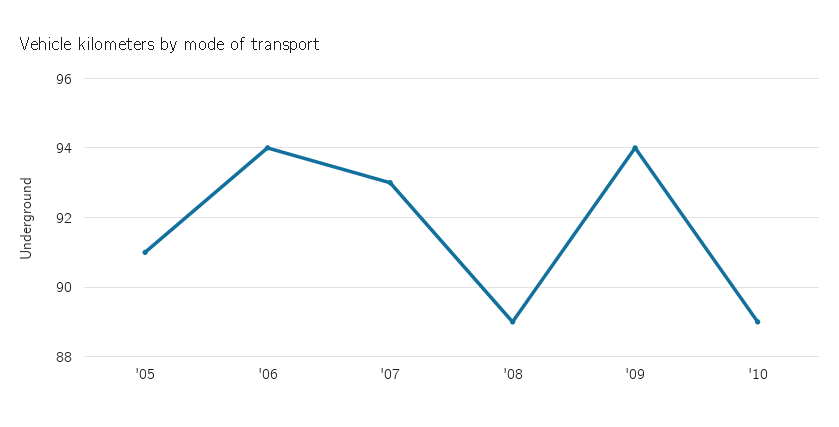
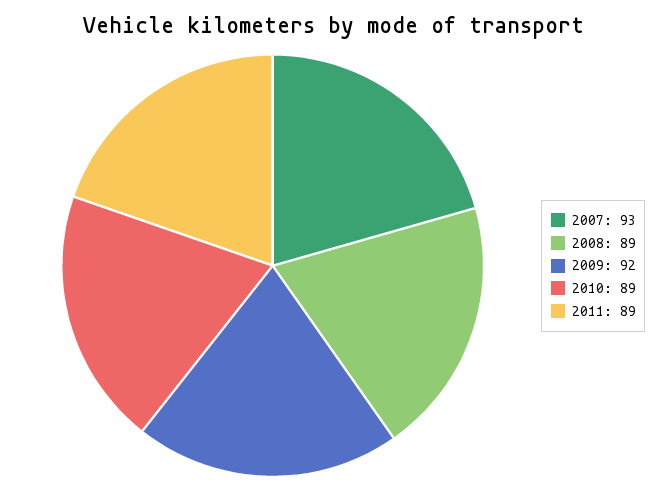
'05: 91 -> none
'06: 94 -> none
'09: 94 -> 92
2011: none -> 89

